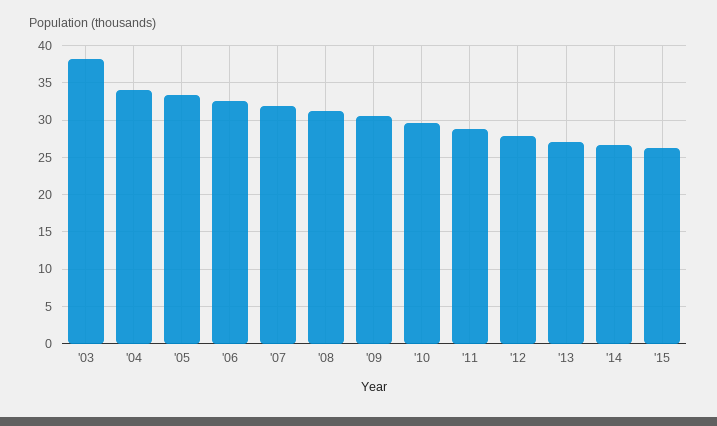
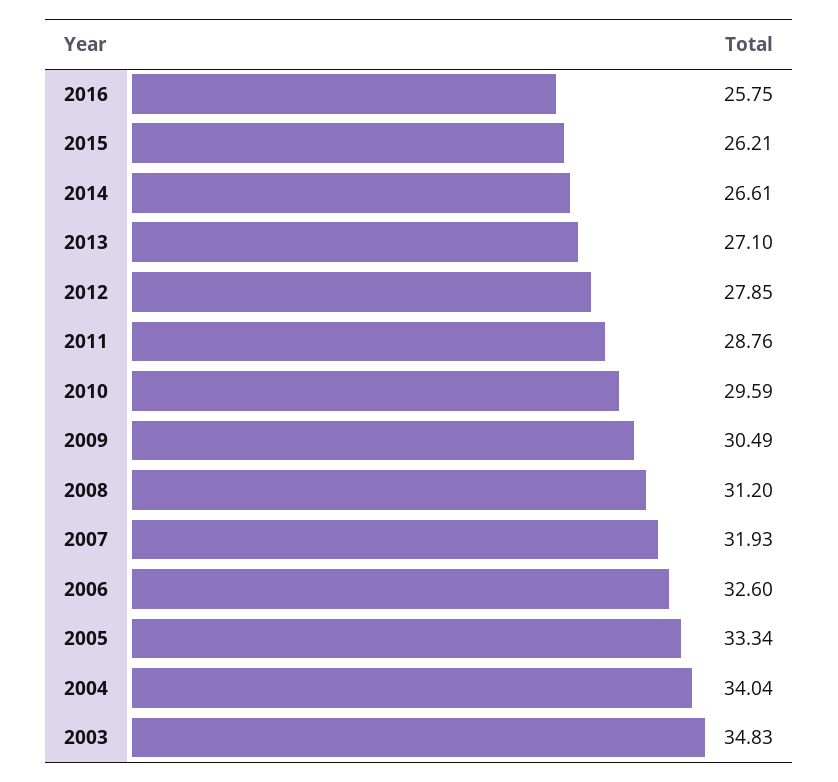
'03: 38 -> 34.83
2016: none -> 25.75

